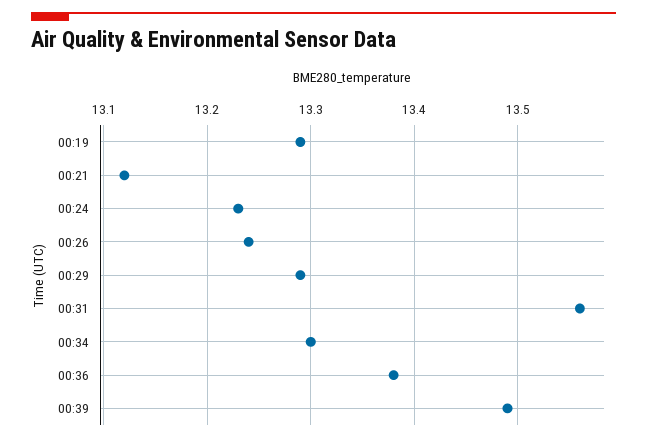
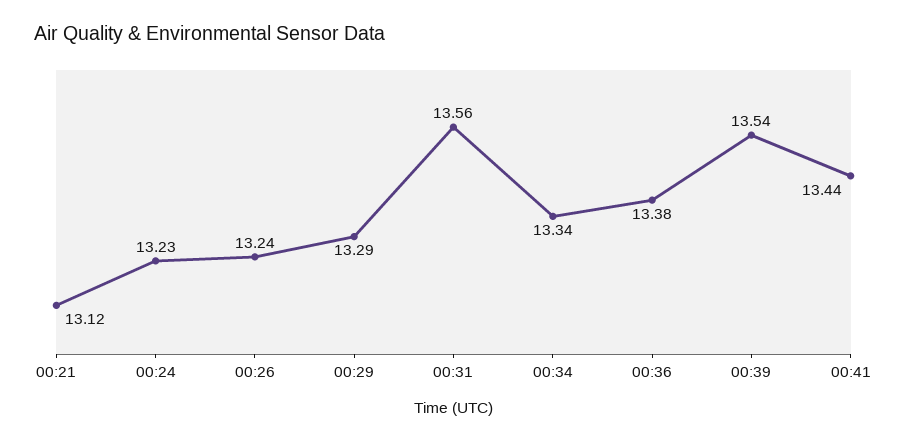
00:19: 13.29 -> none
00:34: 13.3 -> 13.34
00:39: 13.49 -> 13.54
00:41: none -> 13.44

